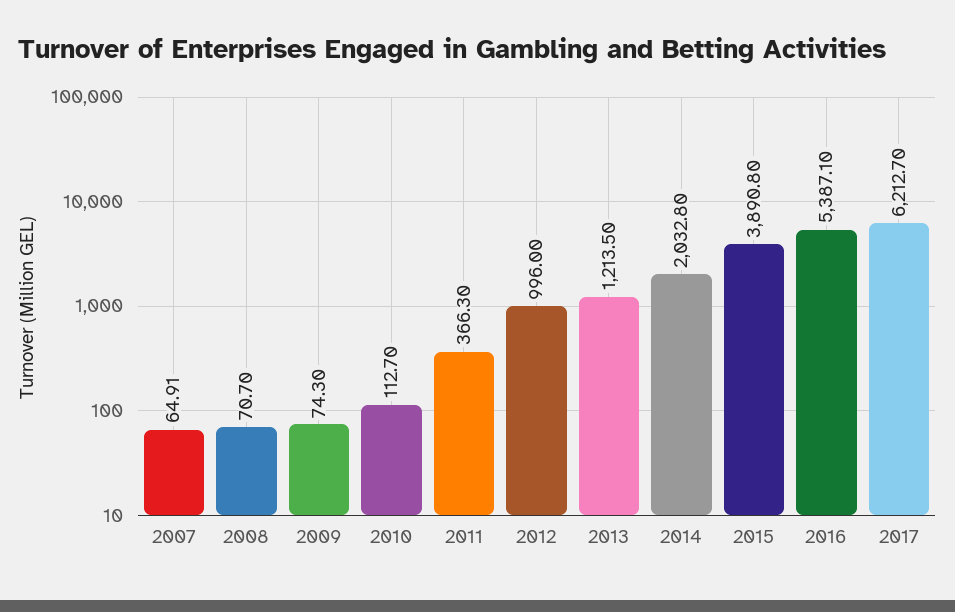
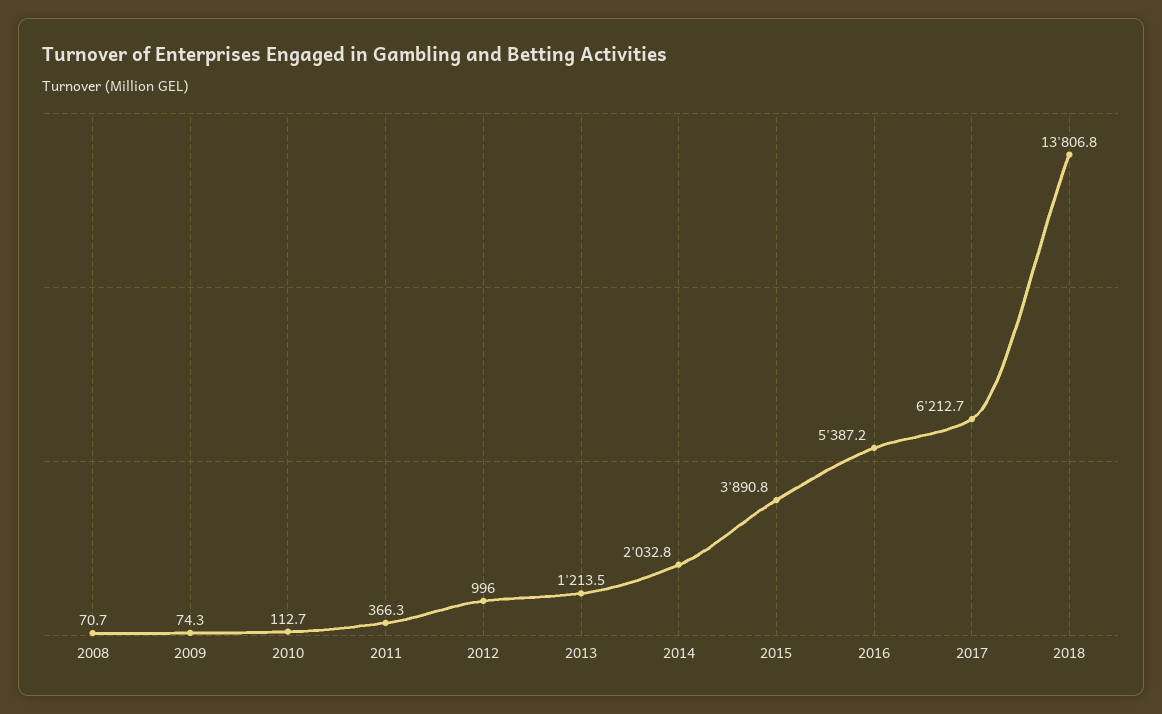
2007: 64.91 -> none
2016: 5387.1 -> 5387.2
2018: none -> 13806.8

